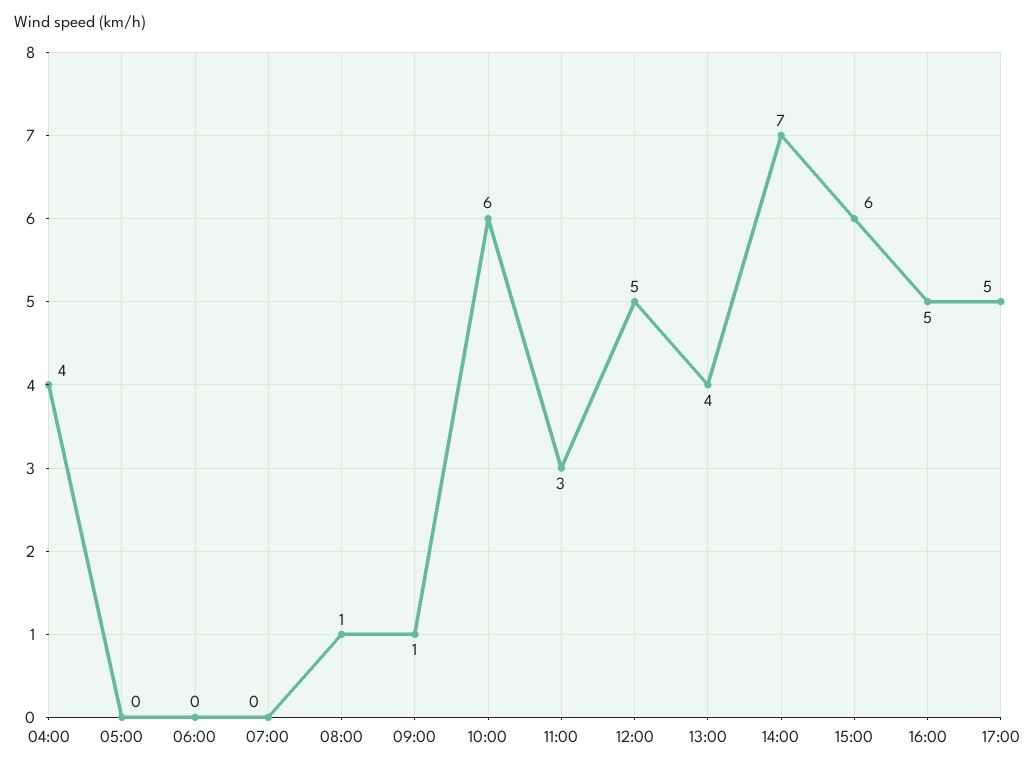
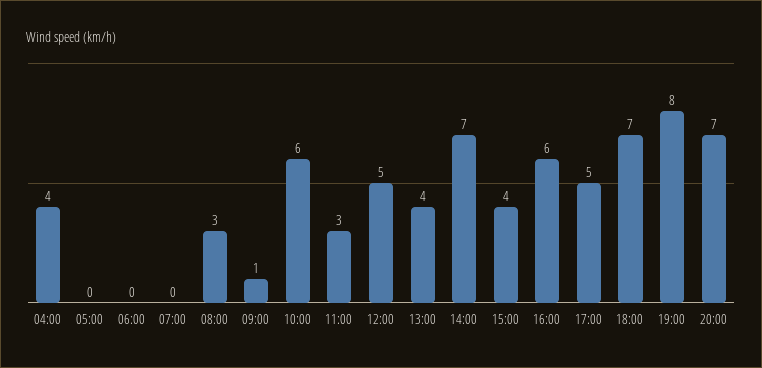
08:00: 1 -> 3
15:00: 6 -> 4
16:00: 5 -> 6
18:00: none -> 7
19:00: none -> 8
20:00: none -> 7

